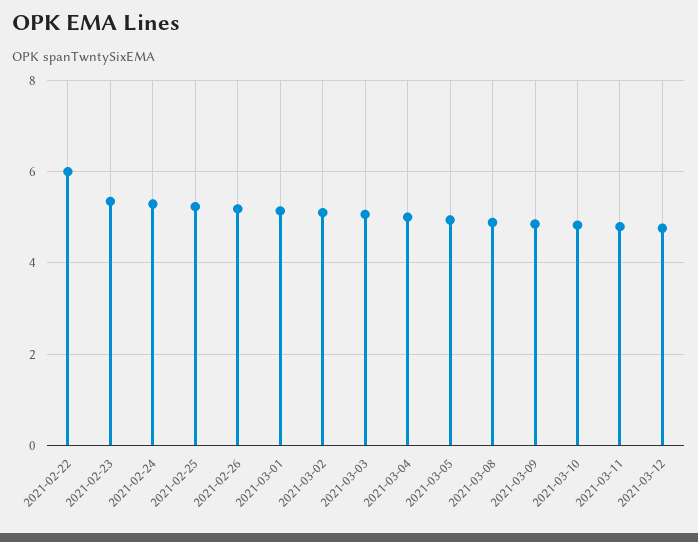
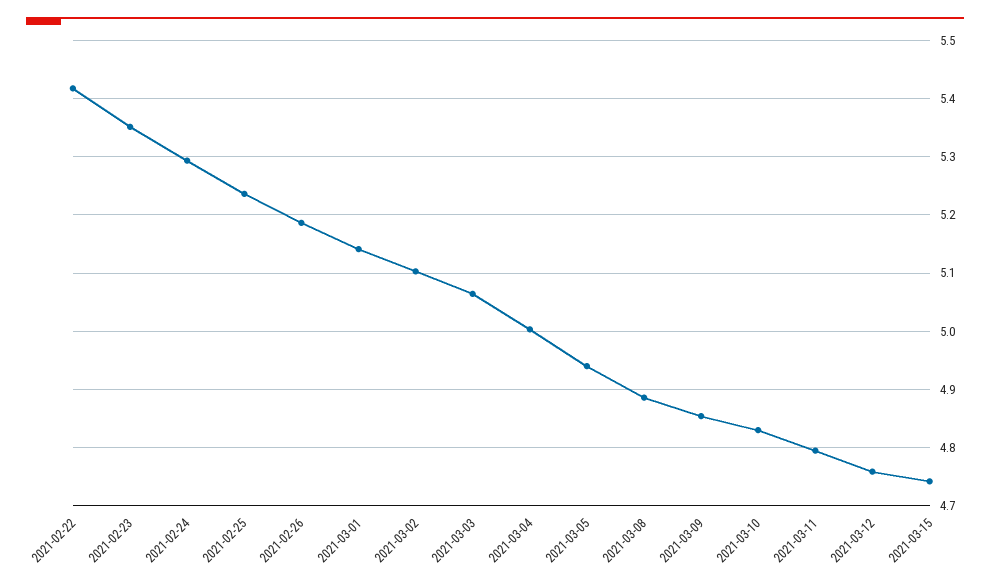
2021-02-22: 6 -> 5.42
2021-03-15: none -> 4.74

